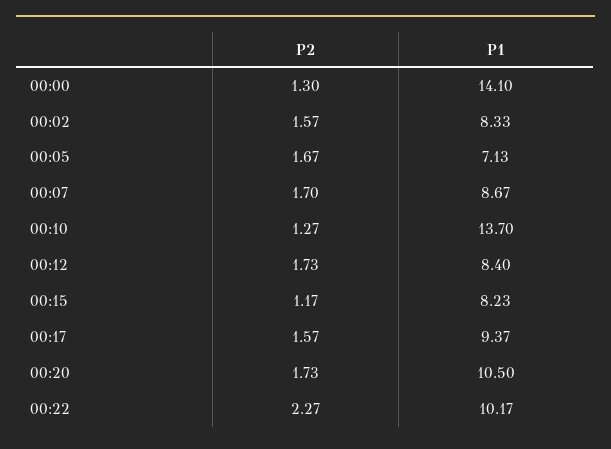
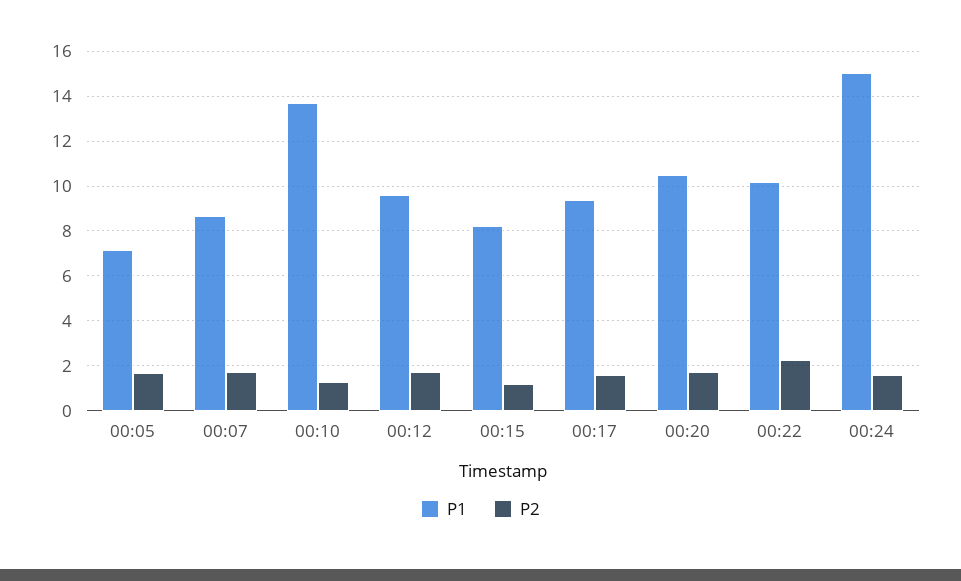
P2, 00:00: 1.3 -> none
P1, 00:00: 14.1 -> none
P2, 00:02: 1.57 -> none
P1, 00:02: 8.33 -> none
P1, 00:12: 8.4 -> 9.5
P1, 00:24: none -> 15
P2, 00:24: none -> 1.5

